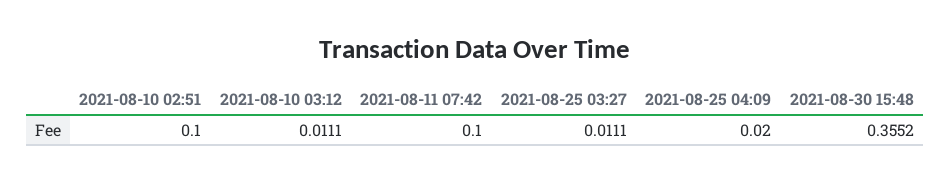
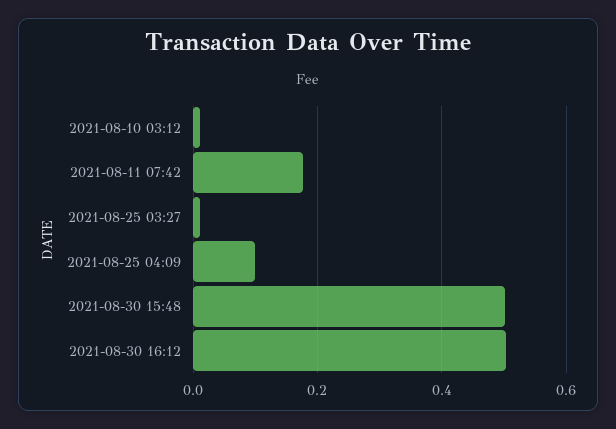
2021-08-10 02:51: 0.1 -> none
2021-08-11 07:42: 0.1 -> 0.18
2021-08-25 04:09: 0.02 -> 0.1
2021-08-30 15:48: 0.3552 -> 0.5
2021-08-30 16:12: none -> 0.5

